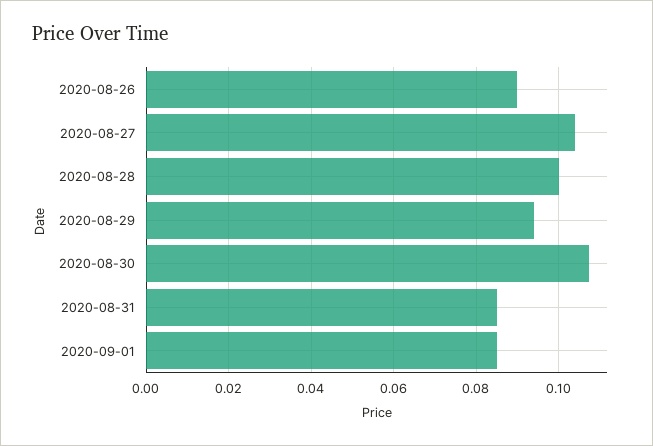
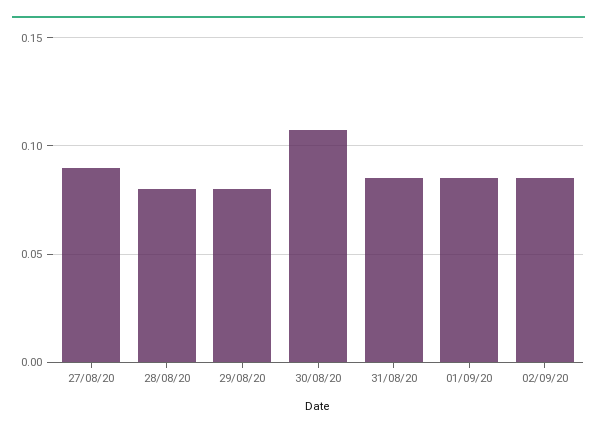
2020-08-26: 0.09 -> none
2020-08-27: 0.104 -> 0.09
2020-08-28: 0.1 -> 0.08
2020-08-29: 0.094 -> 0.08
02/09/20: none -> 0.085

